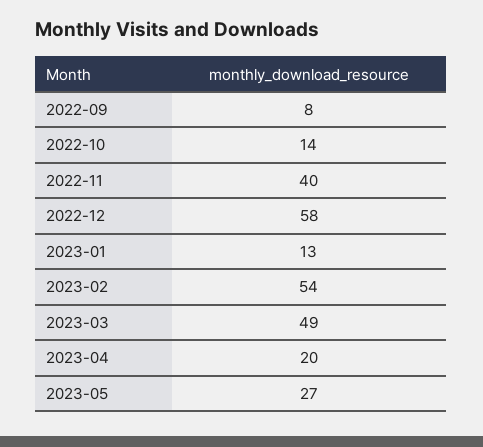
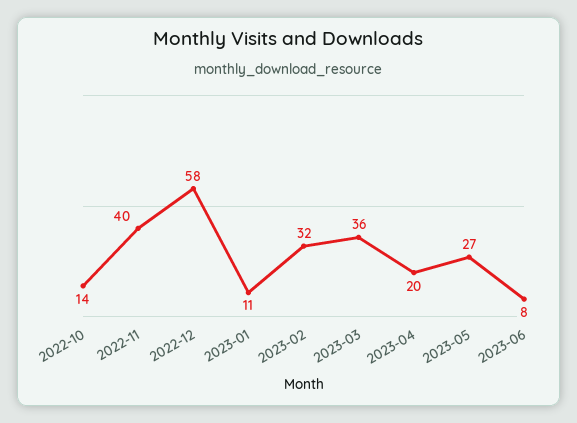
2022-09: 8 -> none
2023-01: 13 -> 11
2023-02: 54 -> 32
2023-03: 49 -> 36
2023-06: none -> 8

